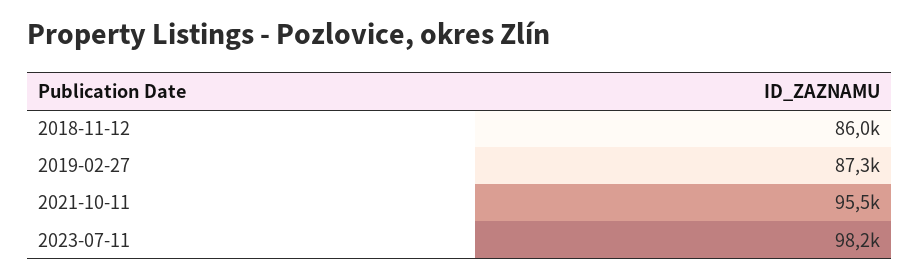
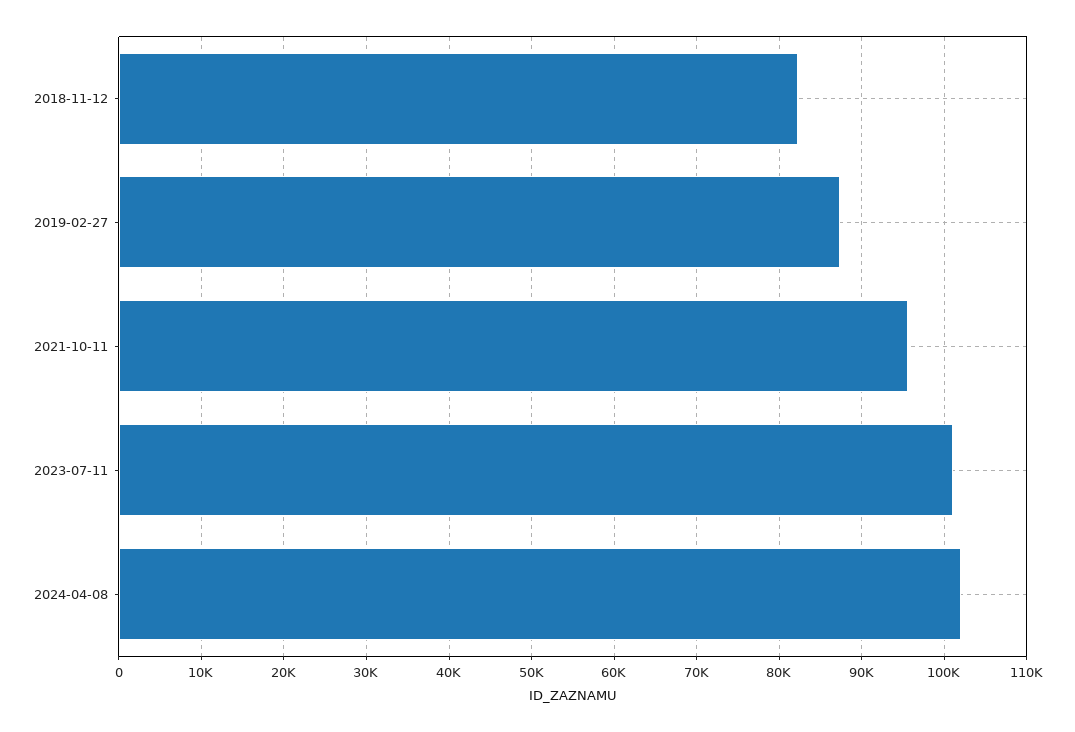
2018-11-12: 86000 -> 82000
2023-07-11: 98200 -> 101000
2024-04-08: none -> 102000

